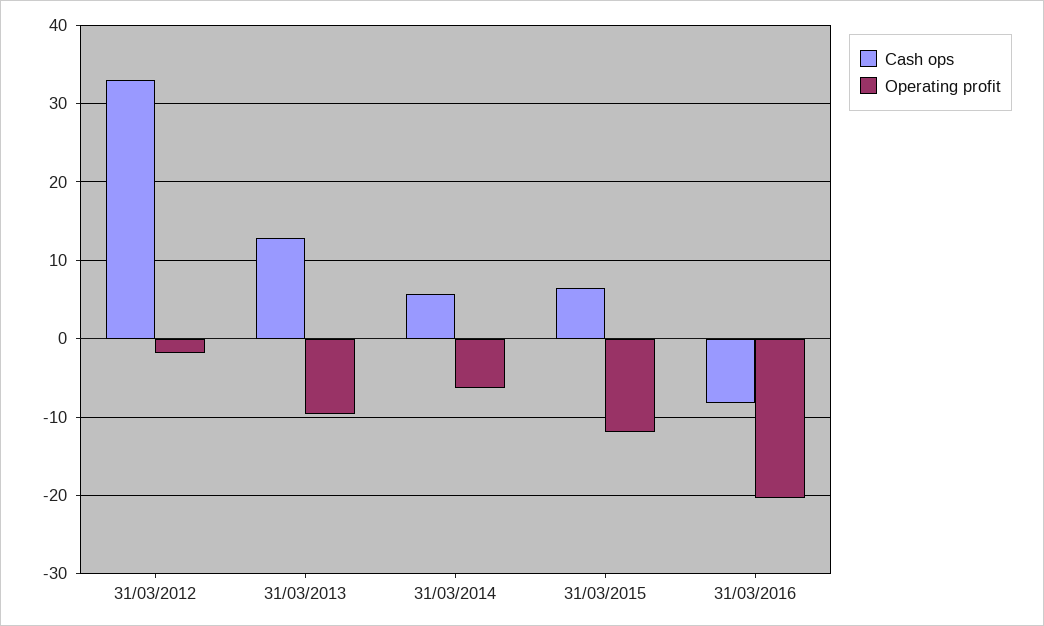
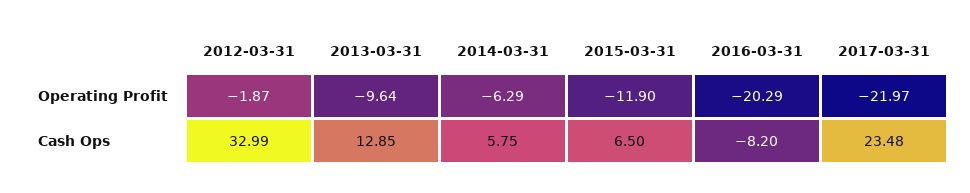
Operating profit, 2017-03-31: none -> -21.97
Cash ops, 2017-03-31: none -> 23.48

